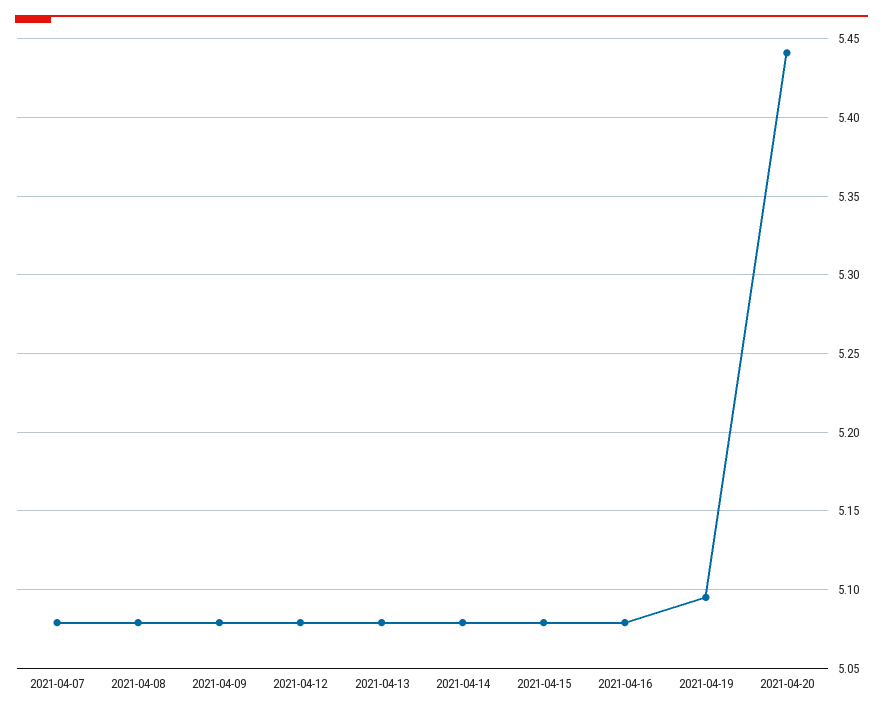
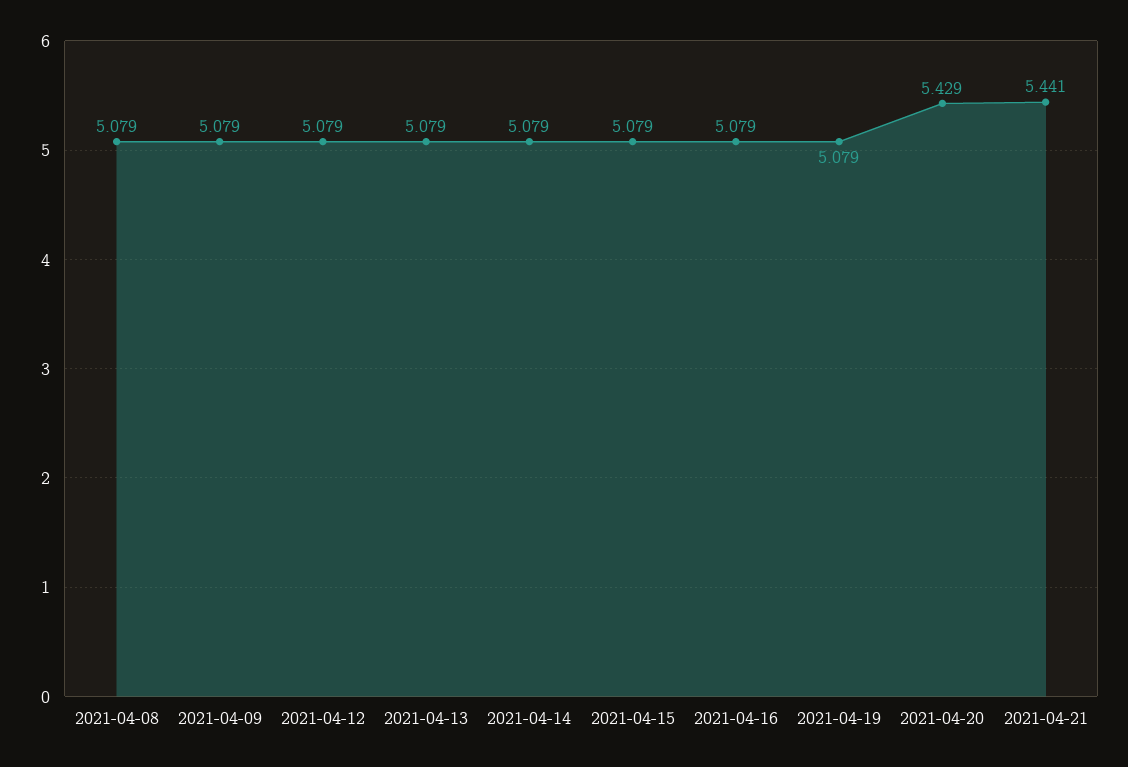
2021-04-07: 5.08 -> none
2021-04-19: 5.095 -> 5.079
2021-04-20: 5.44 -> 5.429
2021-04-21: none -> 5.441

